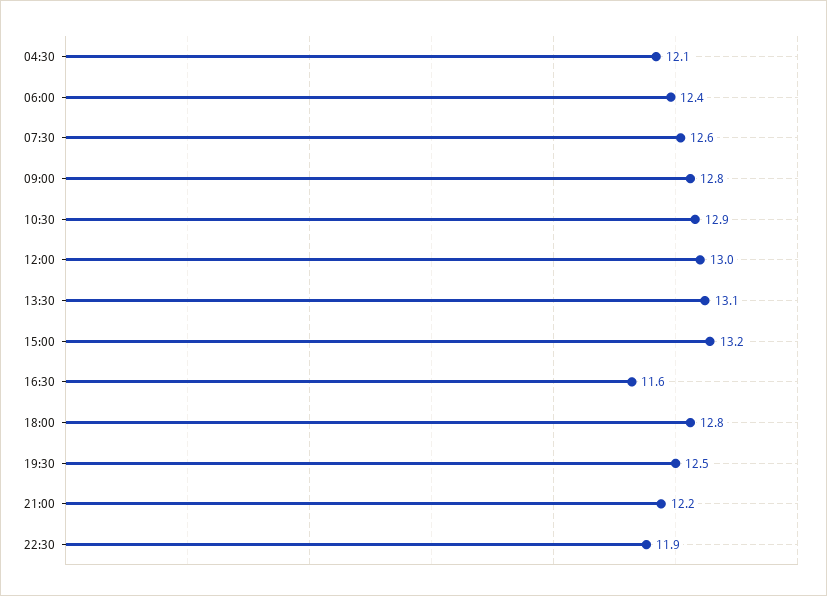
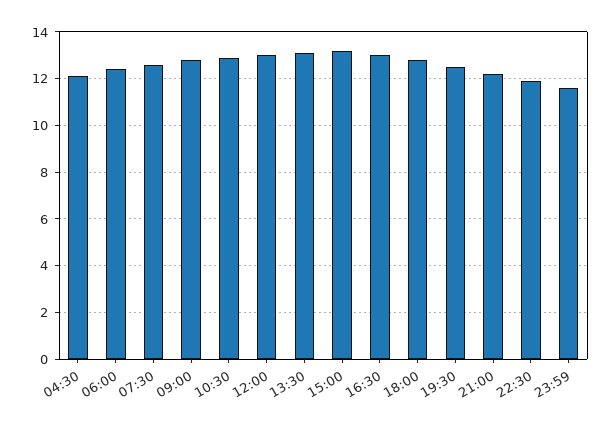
16:30: 11.6 -> 13
23:59: none -> 11.5

